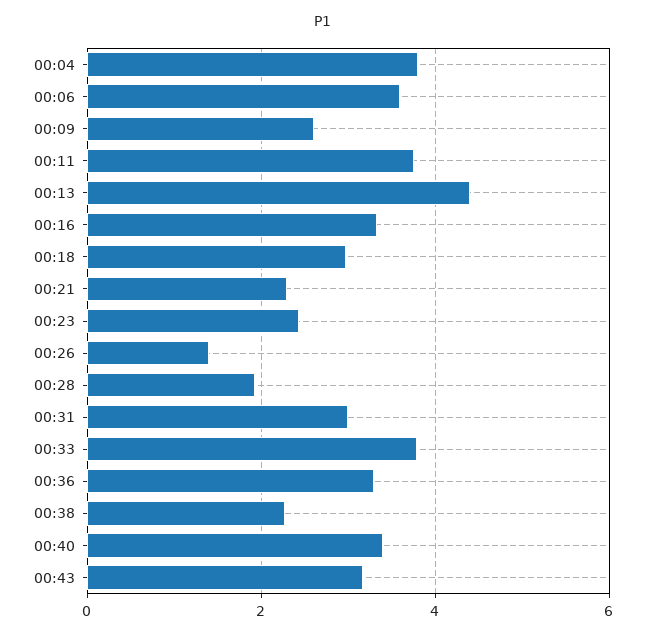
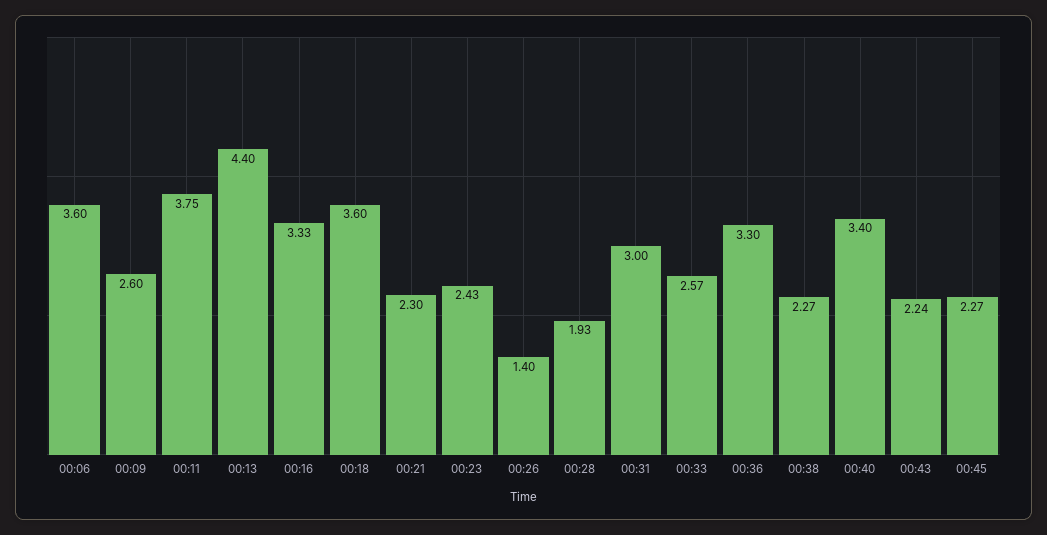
00:04: 3.8 -> none
00:18: 3 -> 3.6
00:33: 3.8 -> 2.57
00:43: 3.2 -> 2.24
00:45: none -> 2.27

